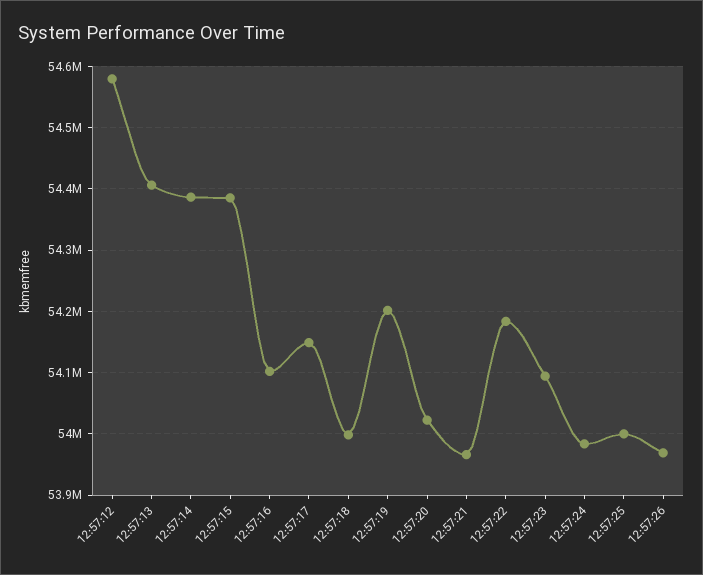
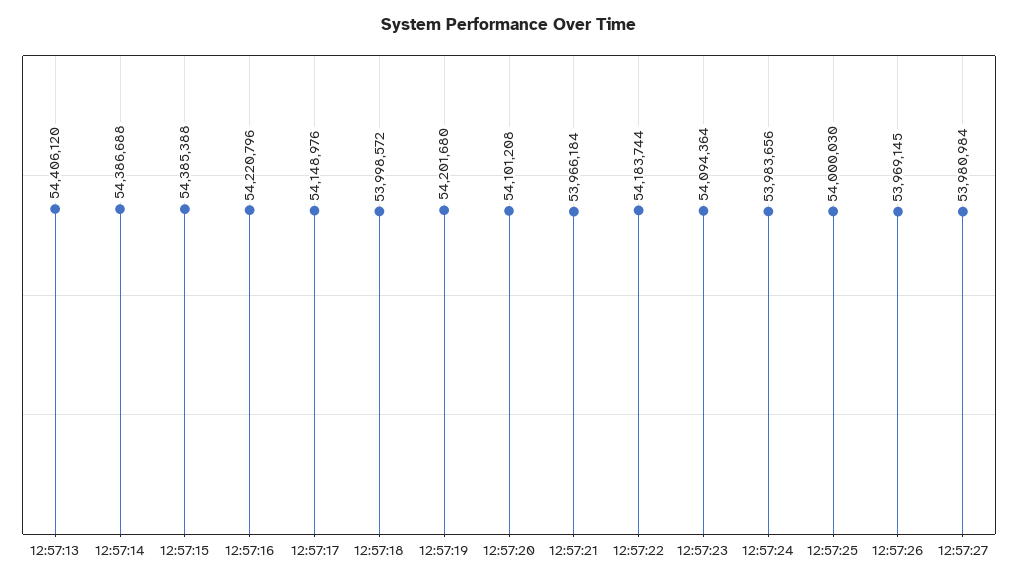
12:57:12: 54580000 -> none
12:57:16: 54100000 -> 54220796
12:57:20: 54020000 -> 54101208
12:57:27: none -> 53980984

